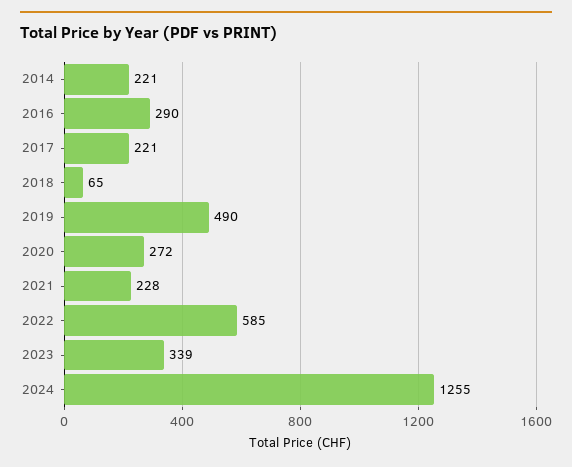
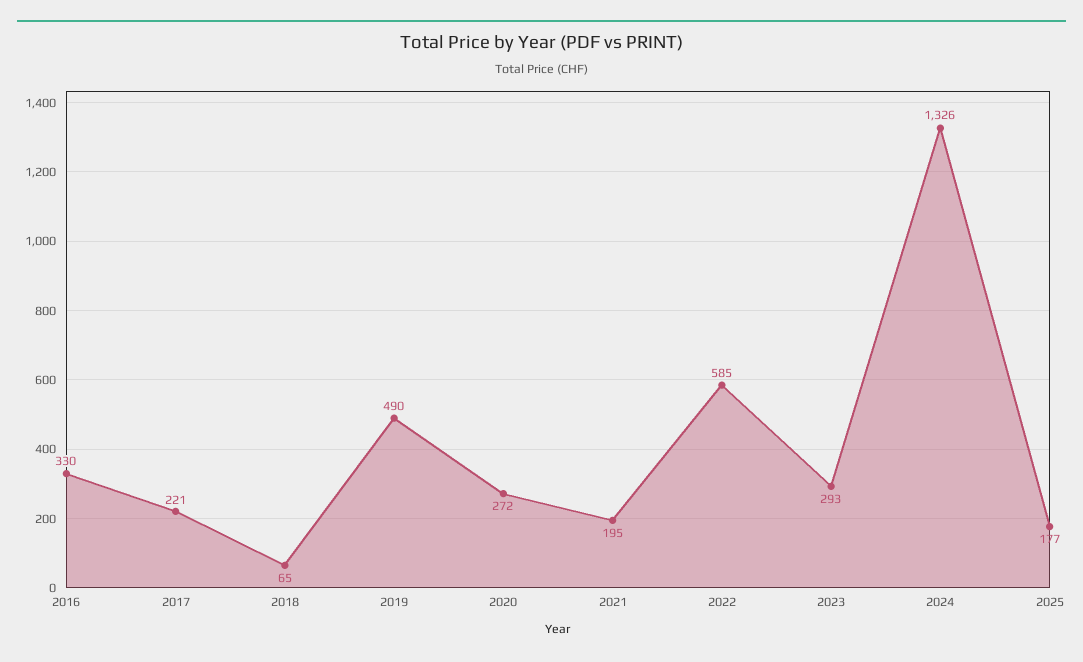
2014: 221 -> none
2016: 290 -> 330
2021: 228 -> 195
2023: 339 -> 293
2024: 1255 -> 1326
2025: none -> 177

